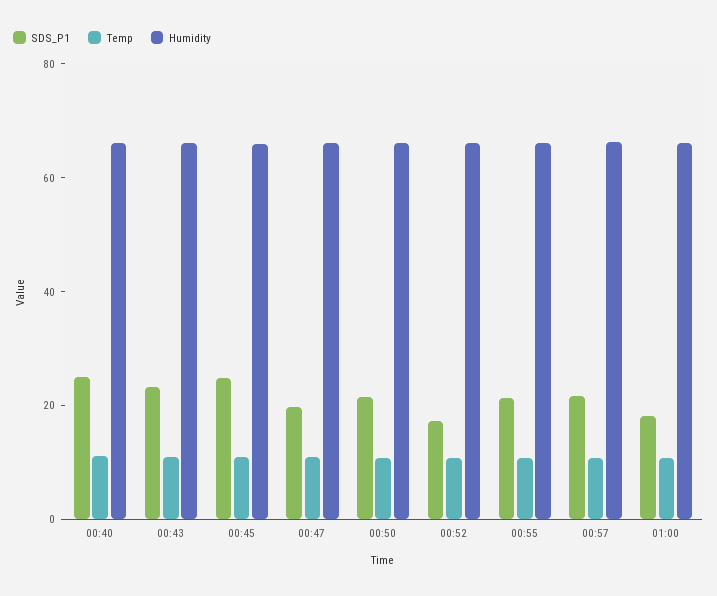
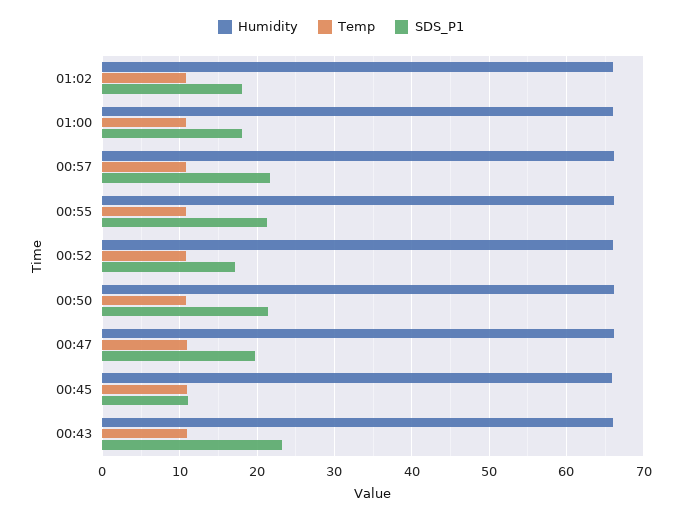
SDS_P1, 00:40: 25 -> none
Temp, 00:40: 10 -> none
Humidity, 00:40: 65 -> none
SDS_P1, 00:45: 25 -> 11
Humidity, 01:02: none -> 66
Temp, 01:02: none -> 11
SDS_P1, 01:02: none -> 18

